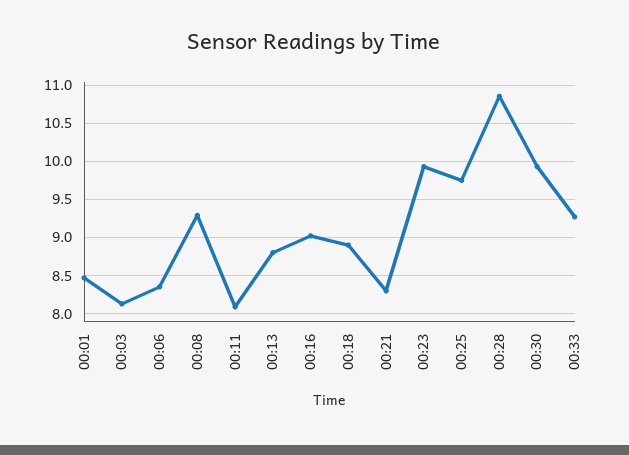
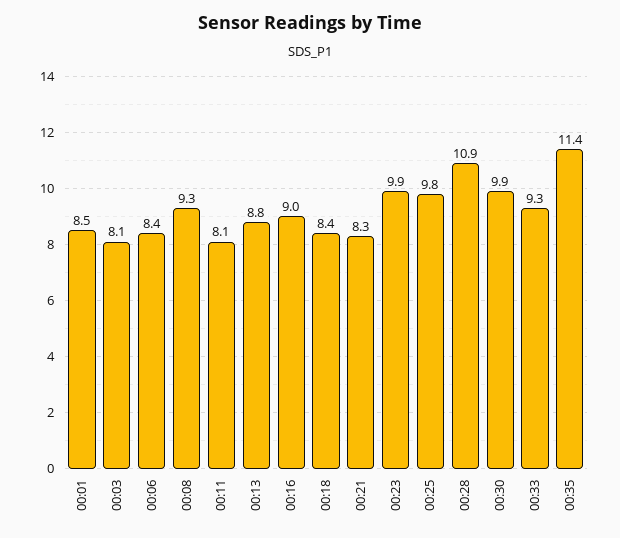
00:18: 8.9 -> 8.4
00:35: none -> 11.4

